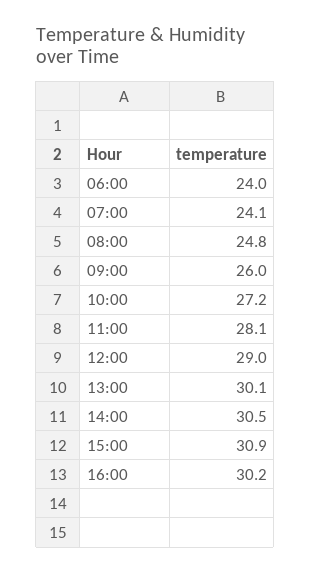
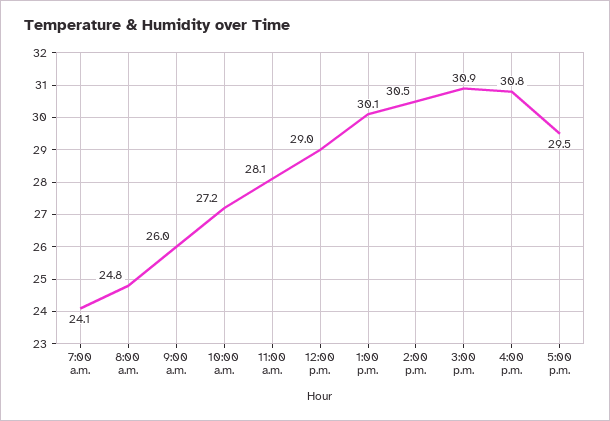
06:00: 24 -> none
16:00: 30.2 -> 30.8
5:00 p.m.: none -> 29.5

